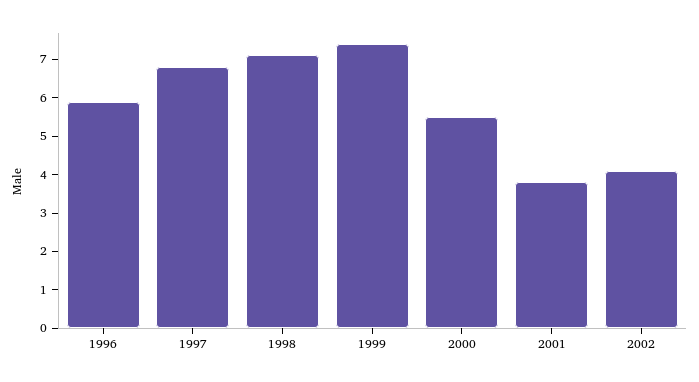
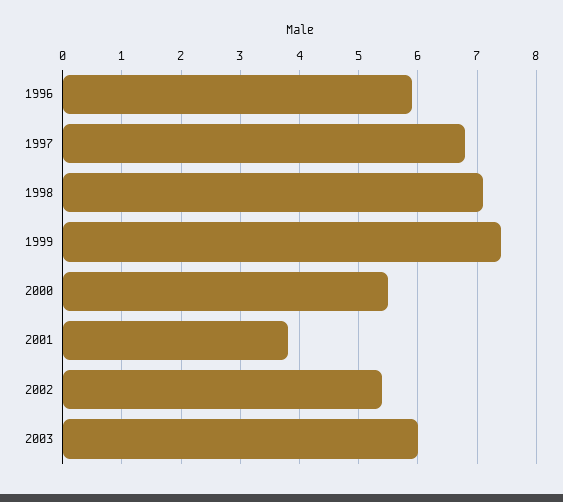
2002: 4 -> 5.5
2003: none -> 6

